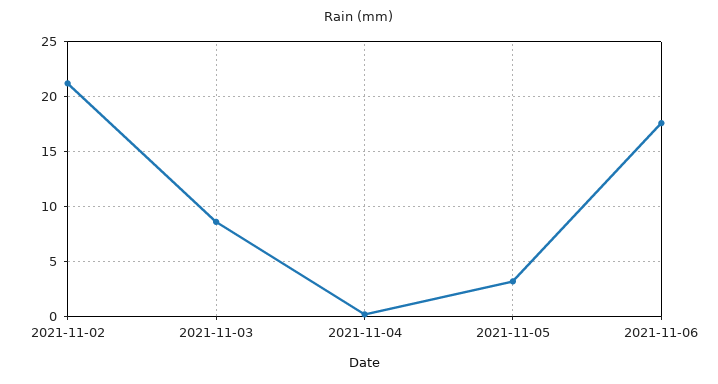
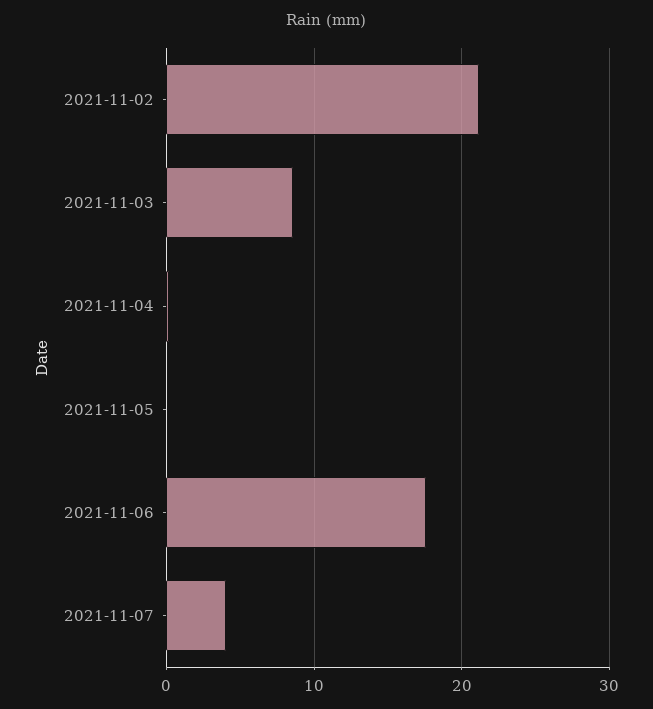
2021-11-05: 3 -> 0
2021-11-07: none -> 4

